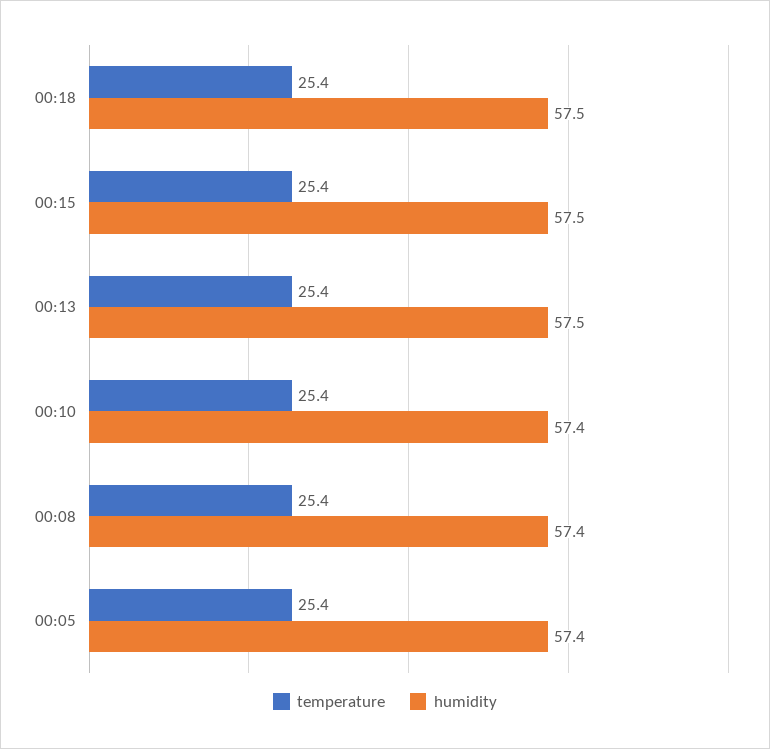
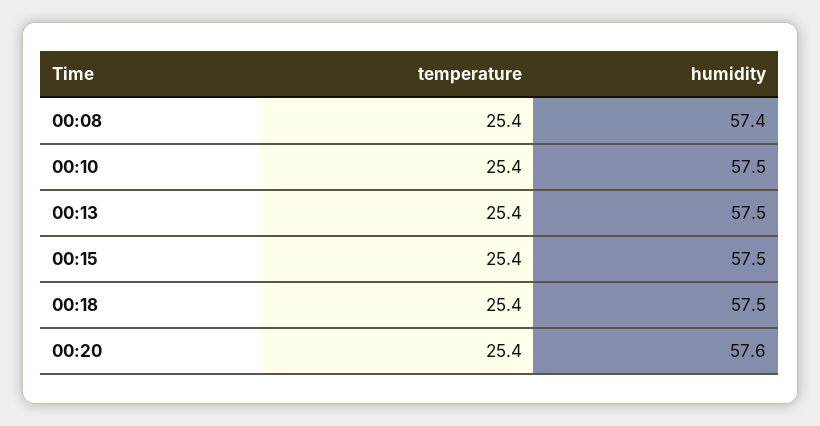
humidity, 00:10: 57.4 -> 57.5
temperature, 00:05: 25.4 -> none
humidity, 00:05: 57.4 -> none
temperature, 00:20: none -> 25.4
humidity, 00:20: none -> 57.6

